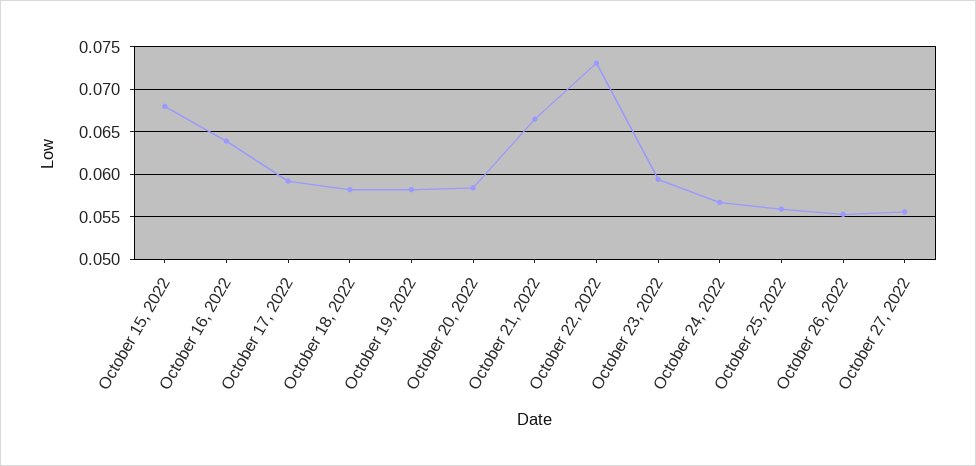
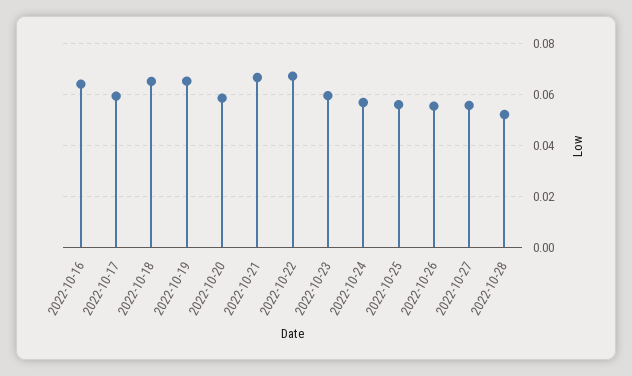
October 15, 2022: 0.068 -> none
October 18, 2022: 0.058 -> 0.065
October 19, 2022: 0.058 -> 0.065
October 22, 2022: 0.073 -> 0.0675
2022-10-28: none -> 0.0525

